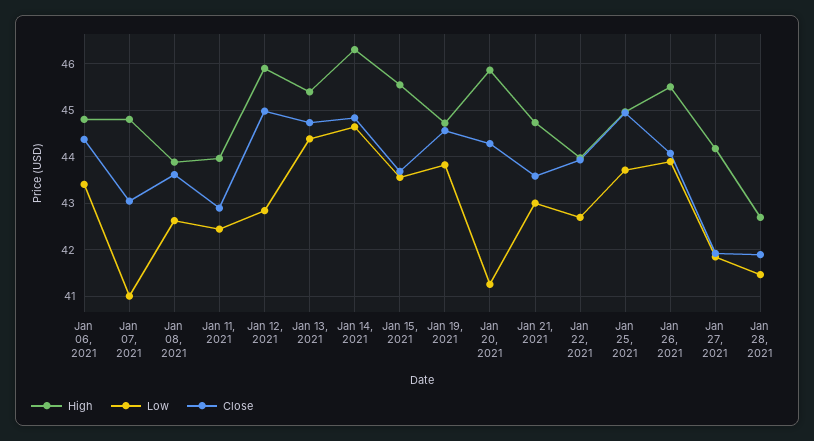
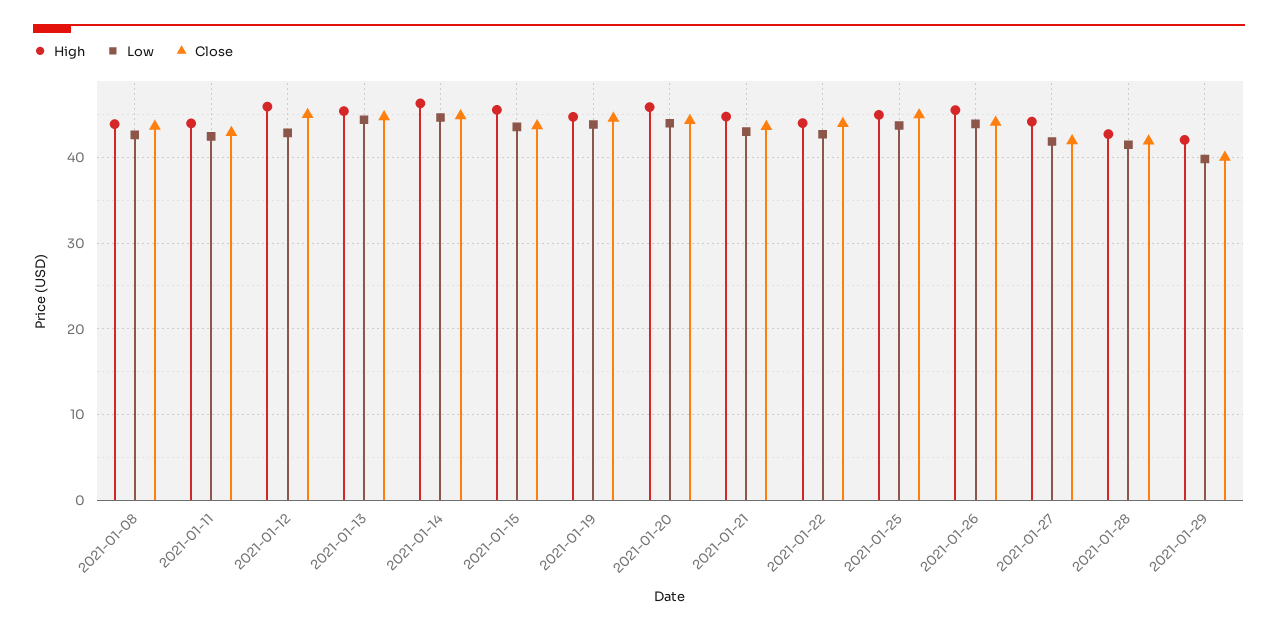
High, Jan 06, 2021: 44.8 -> none
Low, Jan 06, 2021: 43.4 -> none
Close, Jan 06, 2021: 44.4 -> none
High, Jan 07, 2021: 44.8 -> none
Low, Jan 07, 2021: 41 -> none
Close, Jan 07, 2021: 43 -> none
Low, Jan 20, 2021: 41.2 -> 44
High, 2021-01-29: none -> 42
Low, 2021-01-29: none -> 40
Close, 2021-01-29: none -> 40

